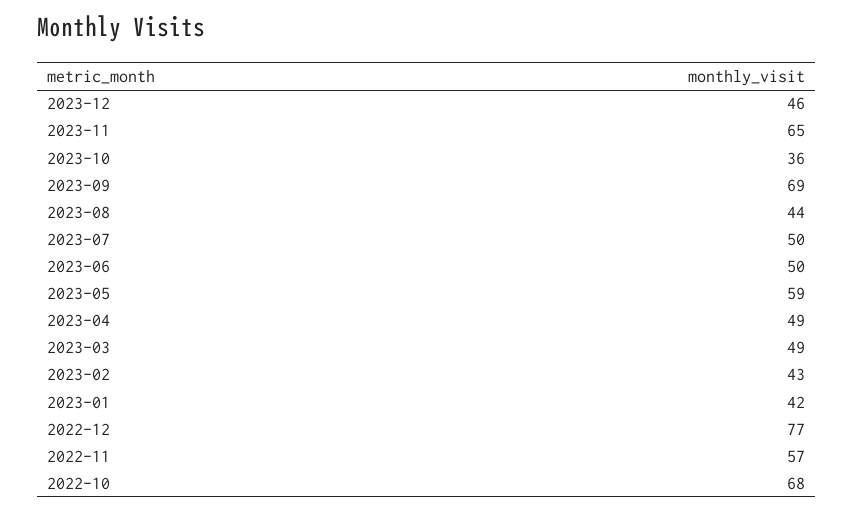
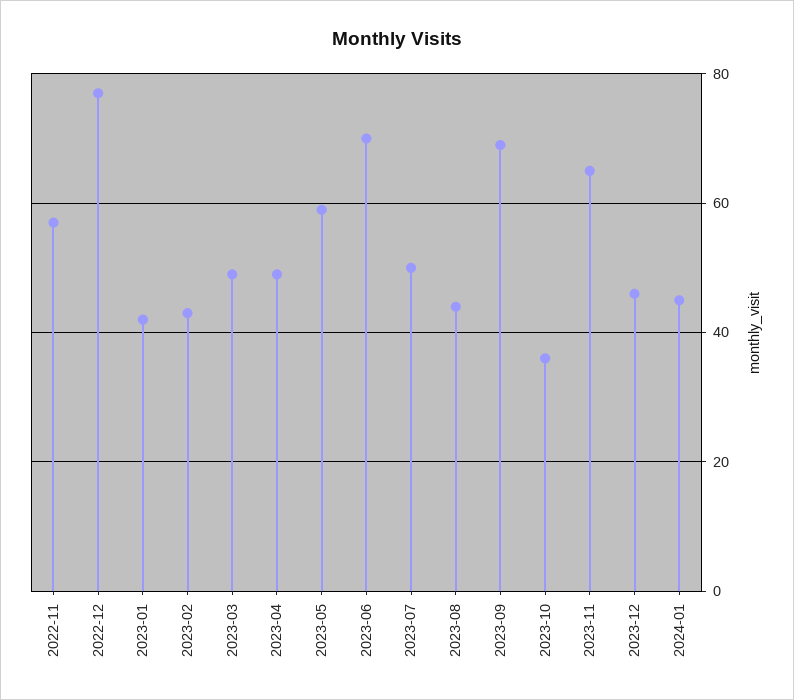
2023-06: 50 -> 70
2022-10: 68 -> none
2024-01: none -> 45

